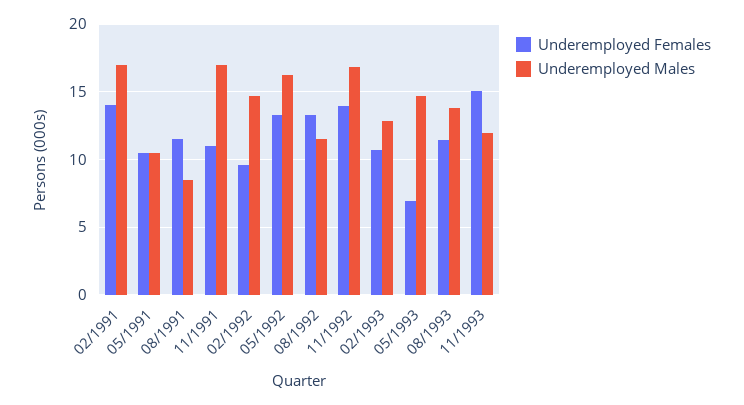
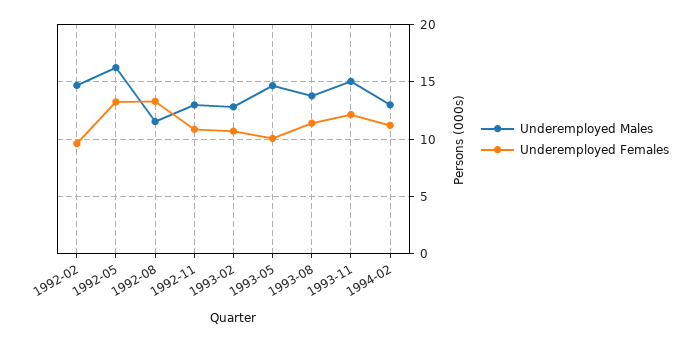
Underemployed Females, 02/1991: 14 -> none
Underemployed Males, 02/1991: 17 -> none
Underemployed Females, 05/1991: 10.5 -> none
Underemployed Males, 05/1991: 10.5 -> none
Underemployed Females, 08/1991: 11.5 -> none
Underemployed Males, 08/1991: 8.5 -> none
Underemployed Females, 11/1991: 11 -> none
Underemployed Males, 11/1991: 17 -> none
Underemployed Females, 11/1992: 14 -> 11
Underemployed Males, 11/1992: 17 -> 13
Underemployed Females, 05/1993: 7 -> 10
Underemployed Females, 11/1993: 15 -> 12
Underemployed Males, 11/1993: 12 -> 15
Underemployed Males, 1994-02: none -> 13
Underemployed Females, 1994-02: none -> 11

